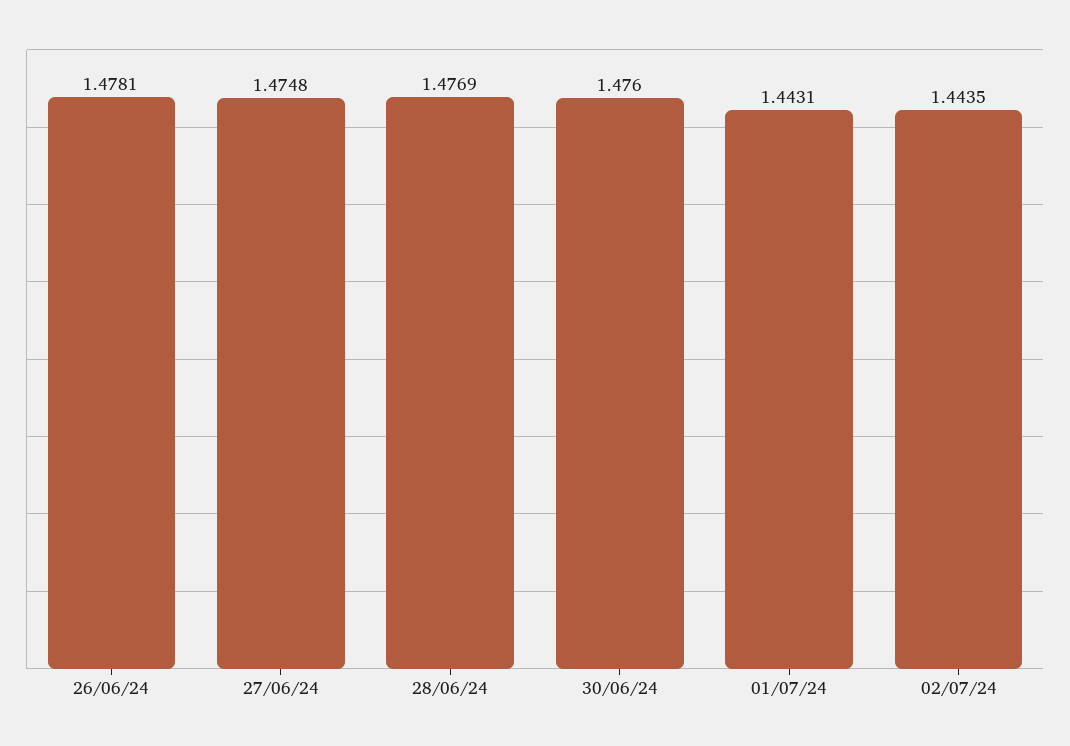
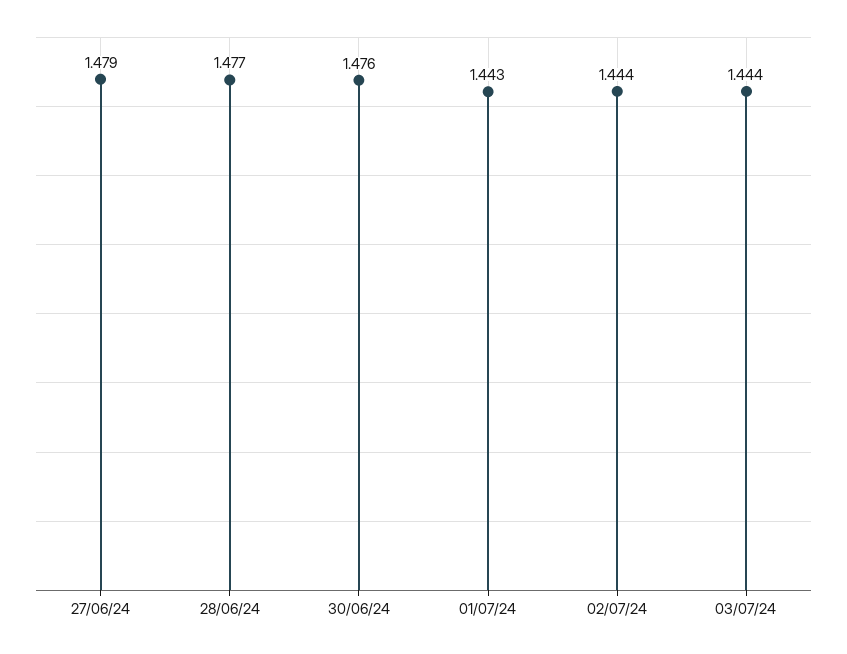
26/06/24: 1.4781 -> none
27/06/24: 1.4748 -> 1.479
03/07/24: none -> 1.444

